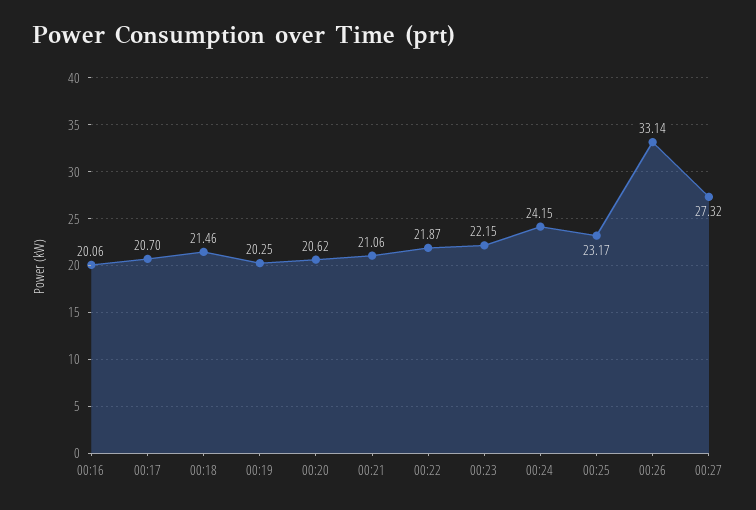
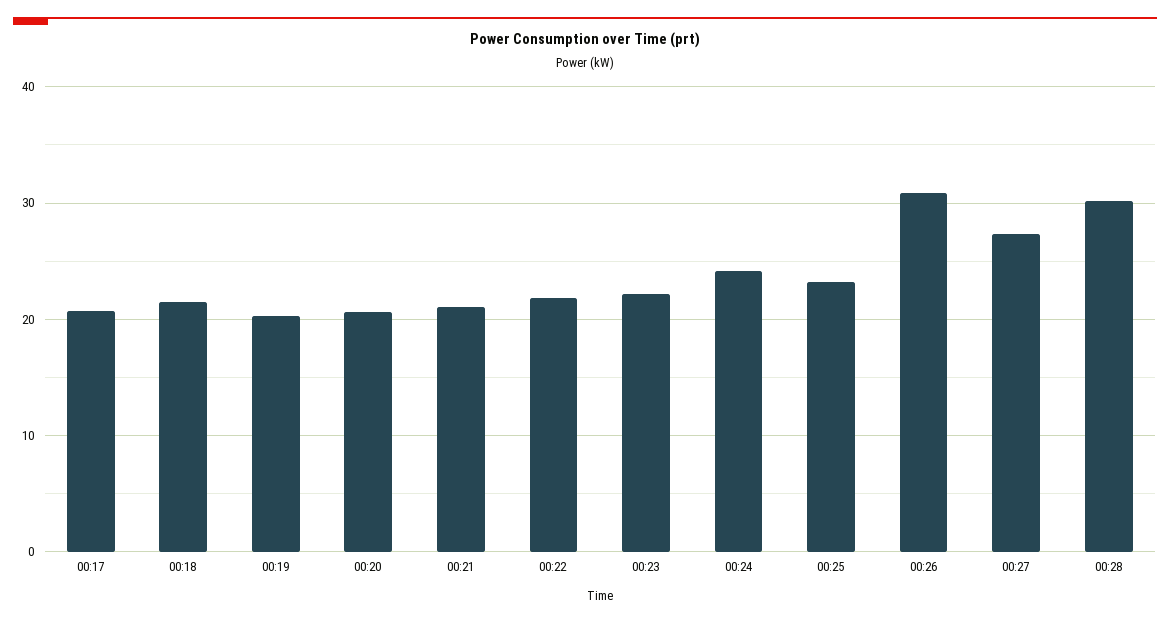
00:16: 20.06 -> none
00:26: 33.14 -> 31
00:28: none -> 30

